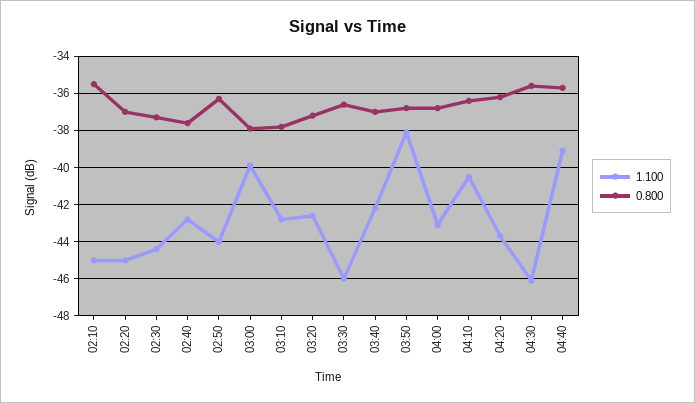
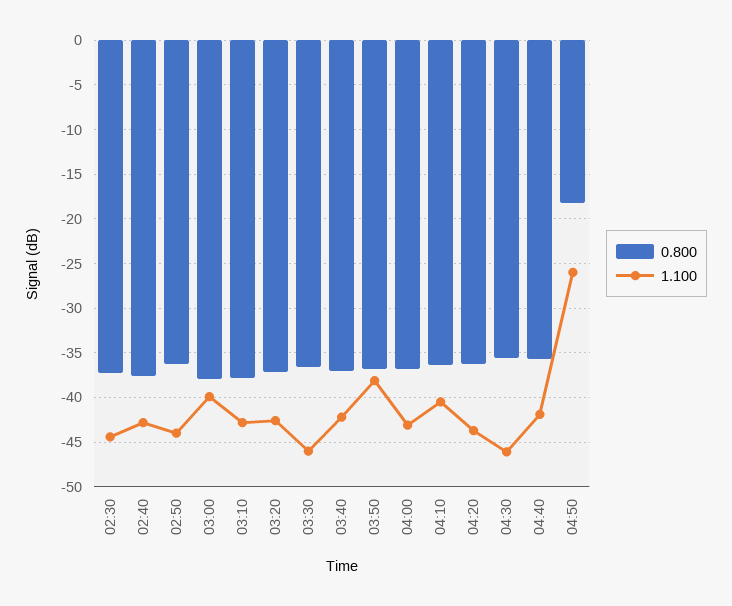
1.100, 02:10: -45 -> none
0.800, 02:10: -35.5 -> none
1.100, 02:20: -45 -> none
0.800, 02:20: -37 -> none
1.100, 04:40: -39 -> -42
0.800, 04:50: none -> -18
1.100, 04:50: none -> -26

